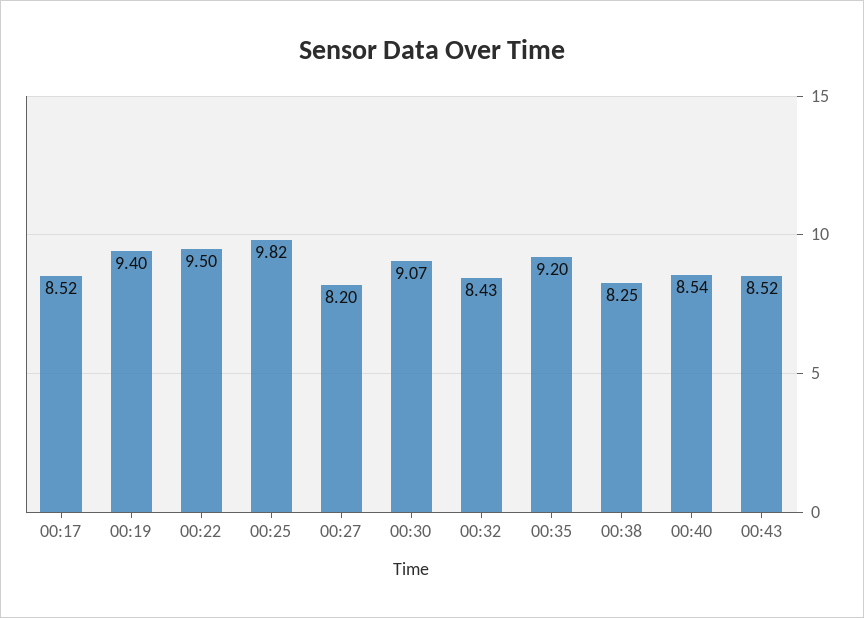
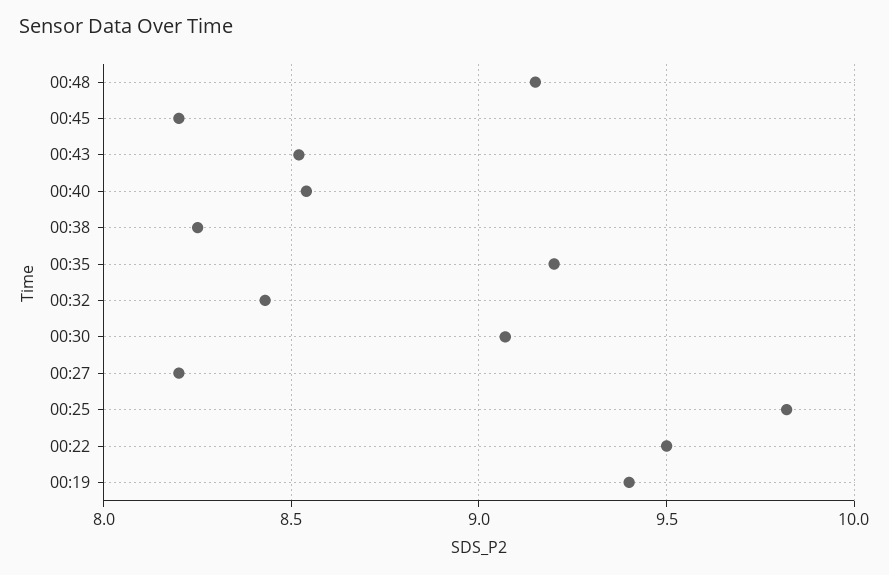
00:17: 8.52 -> none
00:48: none -> 9.15
00:45: none -> 8.2

